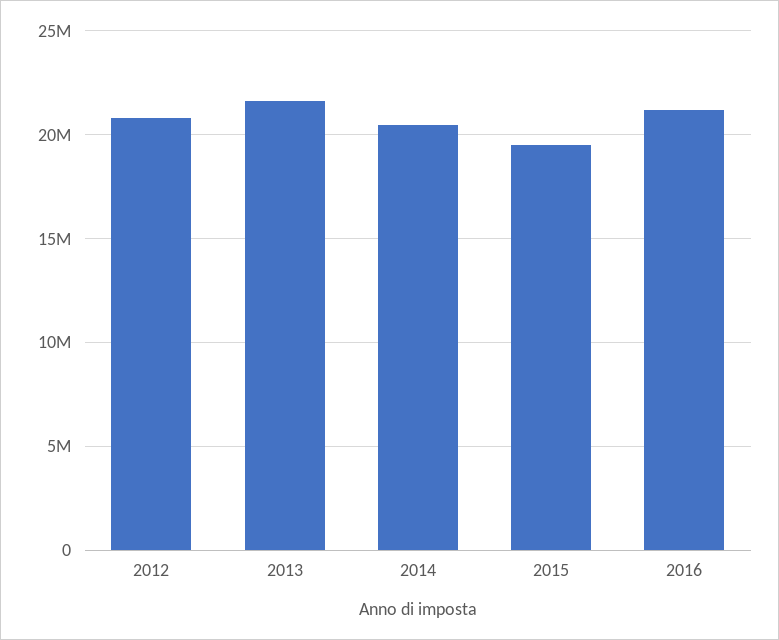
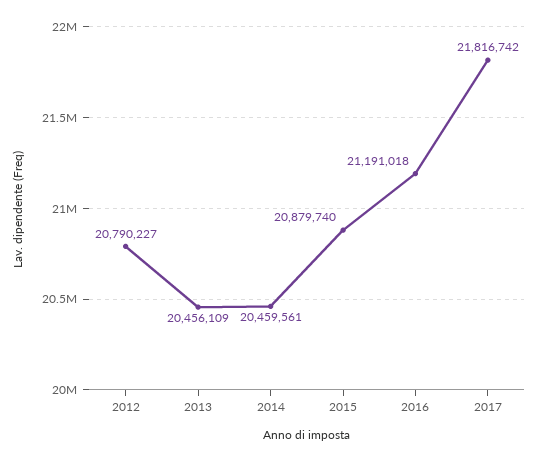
2013: 21500000 -> 20456109
2015: 19500000 -> 20879740
2017: none -> 21816742

